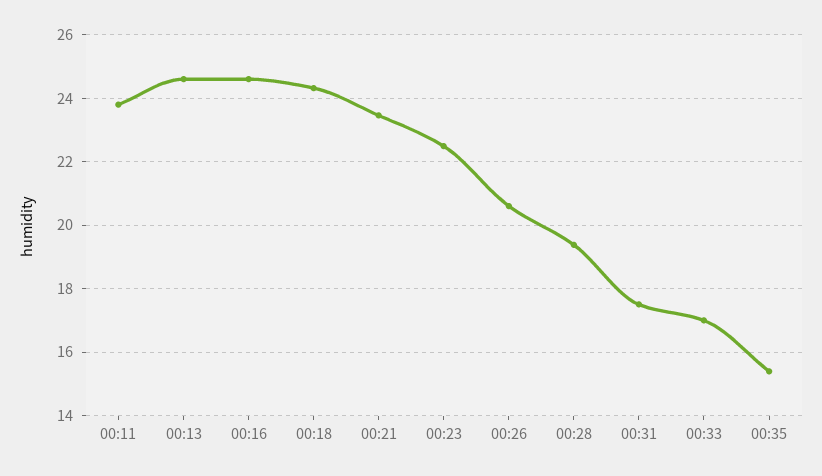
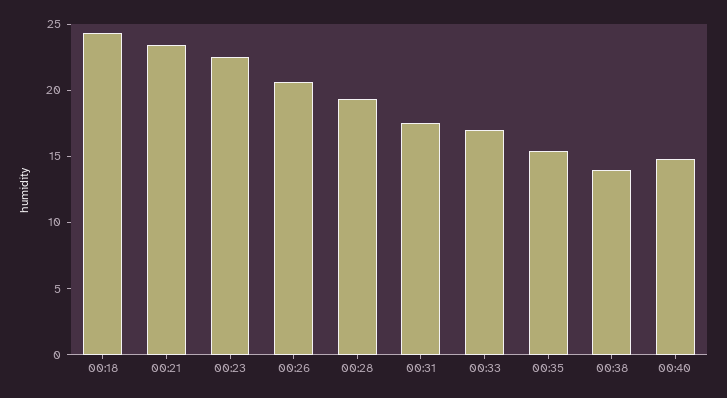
00:11: 23.8 -> none
00:13: 24.6 -> none
00:16: 24.6 -> none
00:38: none -> 14
00:40: none -> 15

